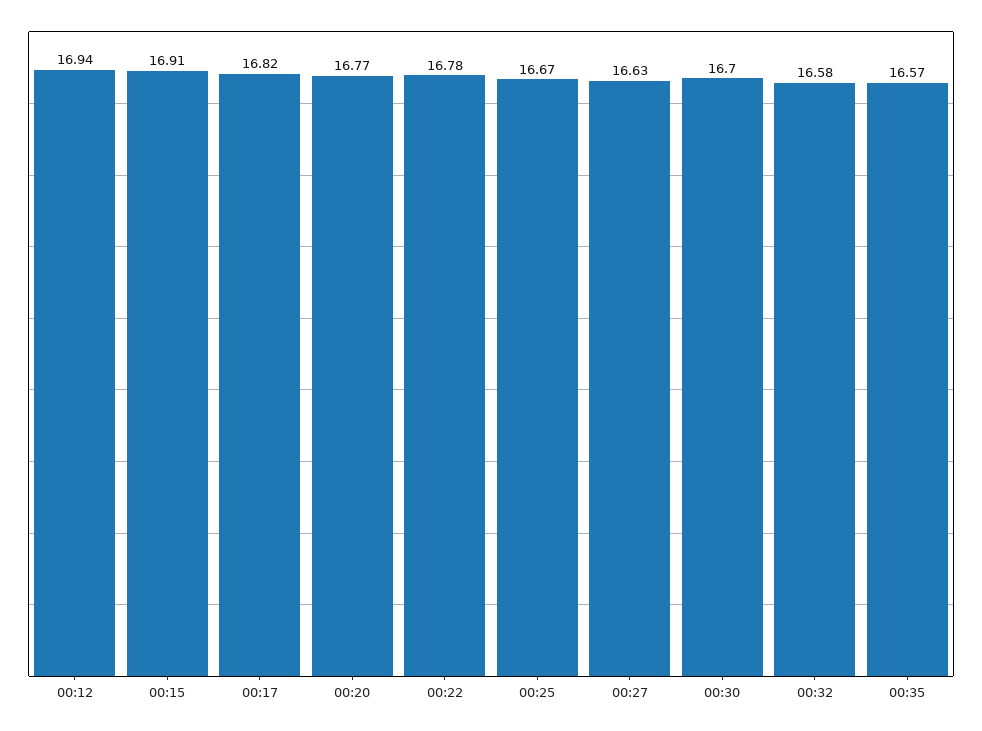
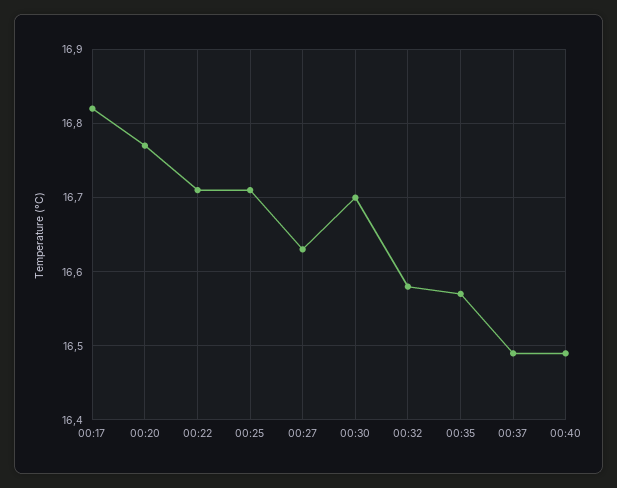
00:12: 16.94 -> none
00:15: 16.91 -> none
00:22: 16.78 -> 16.71
00:25: 16.67 -> 16.71
00:37: none -> 16.49
00:40: none -> 16.49

